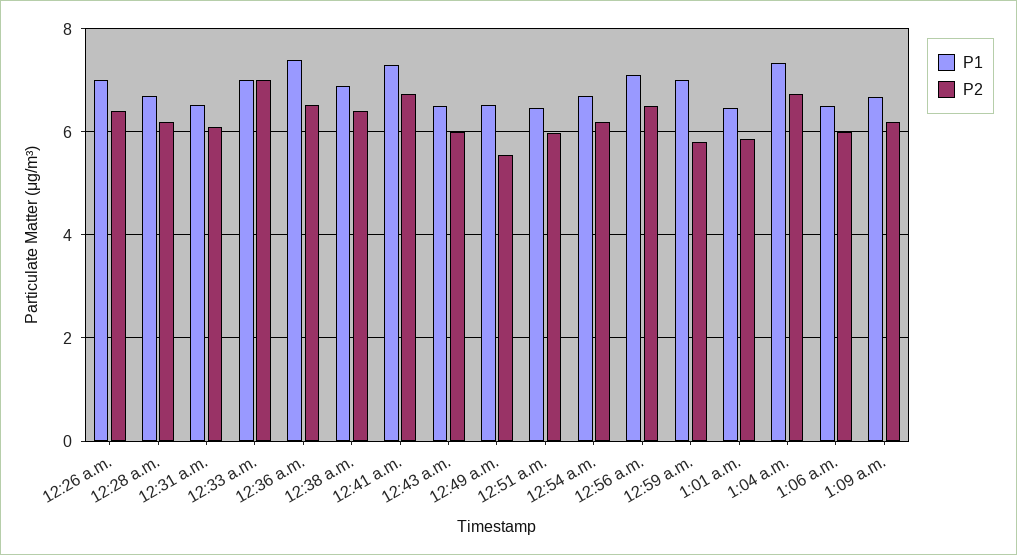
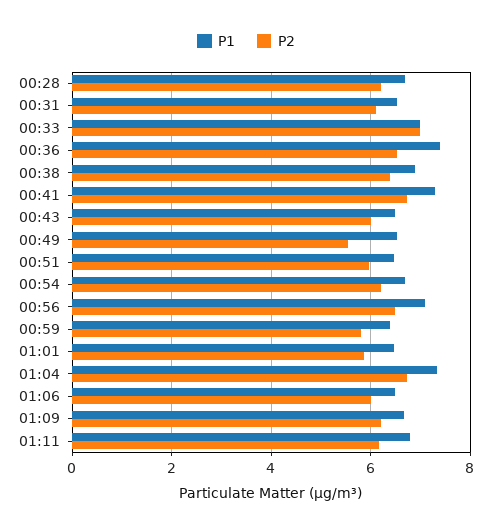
P1, 12:26 a.m.: 7 -> none
P2, 12:26 a.m.: 6.4 -> none
P1, 12:59 a.m.: 7 -> 6.4
P1, 01:11: none -> 6.8
P2, 01:11: none -> 6.2

